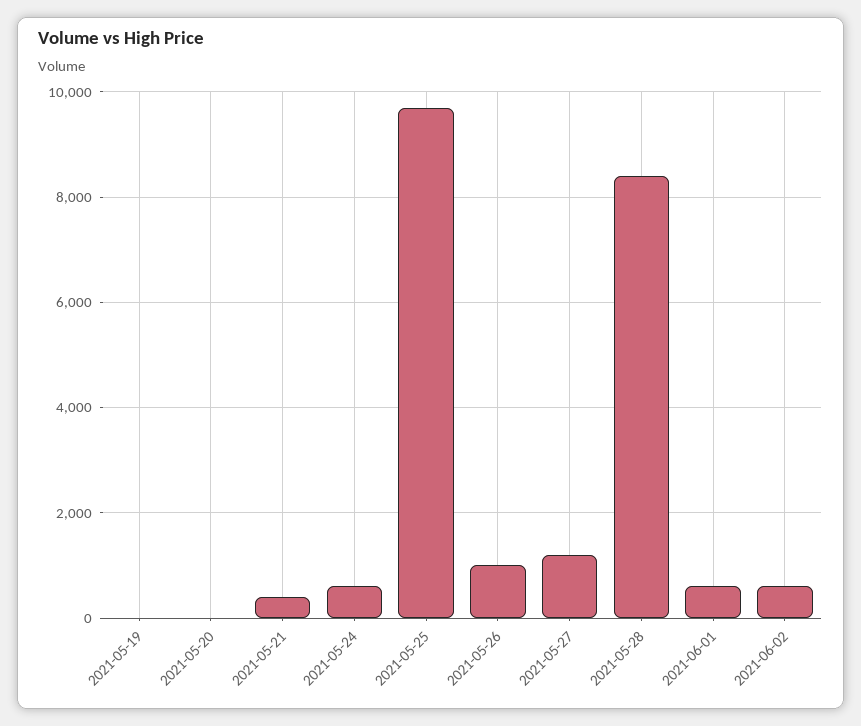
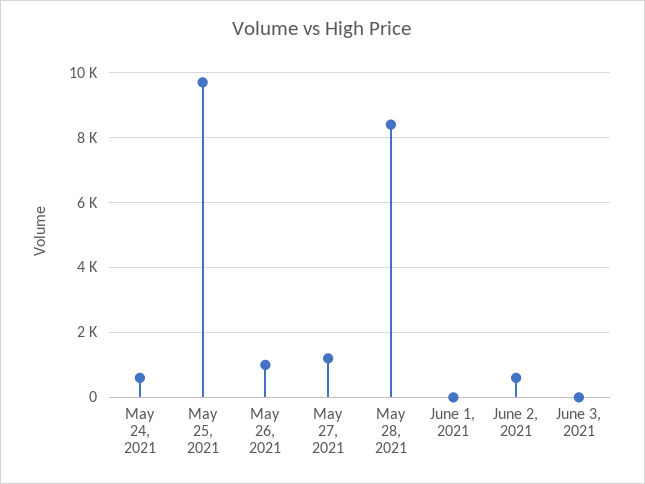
2021-05-19: 0 -> none
2021-05-20: 0 -> none
2021-05-21: 400 -> none
2021-06-01: 600 -> 0
June 3, 2021: none -> 0

